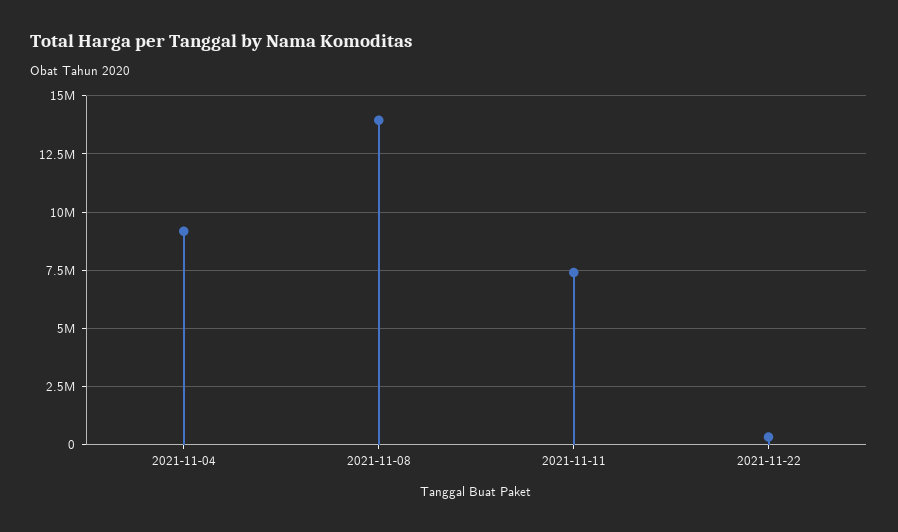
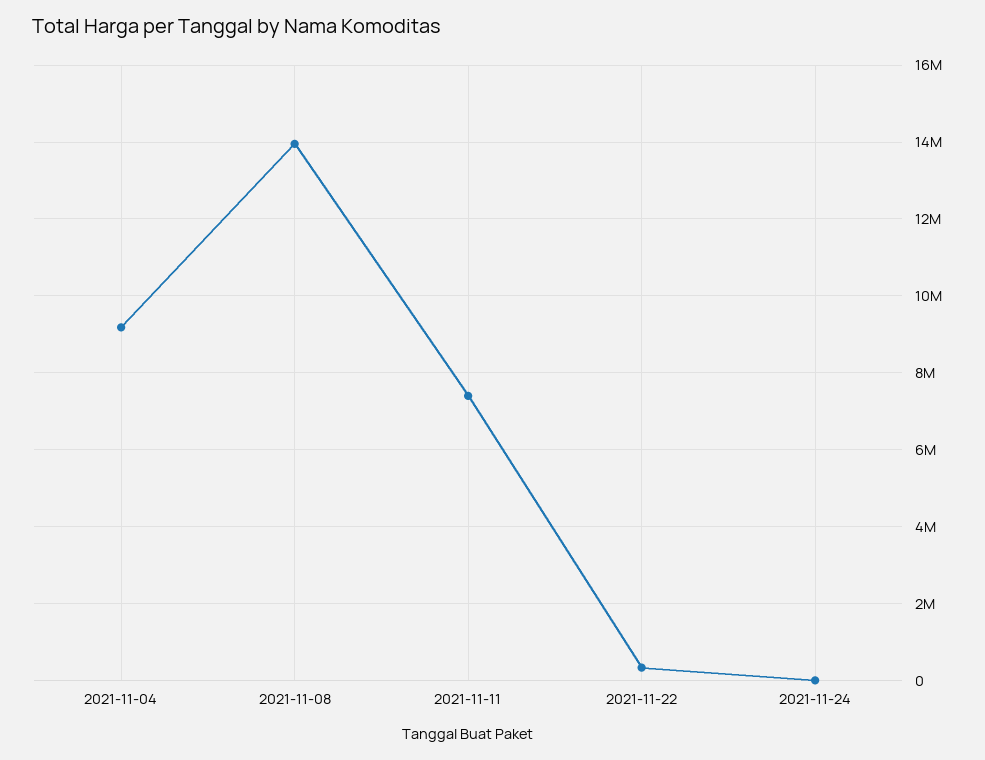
2021-11-24: none -> 0

